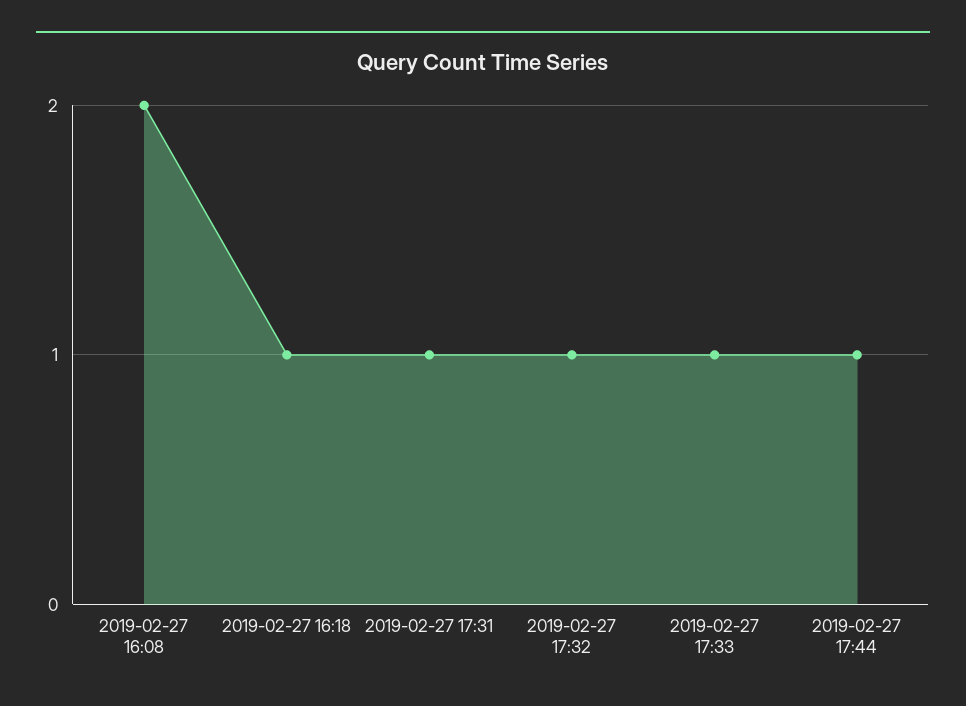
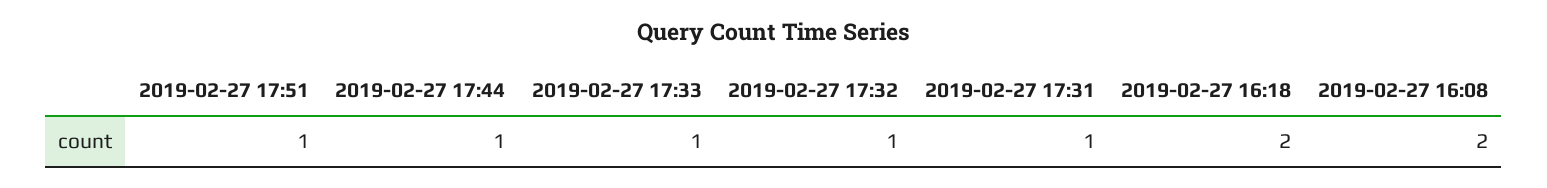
2019-02-27 16:18: 1 -> 2
2019-02-27 17:51: none -> 1

